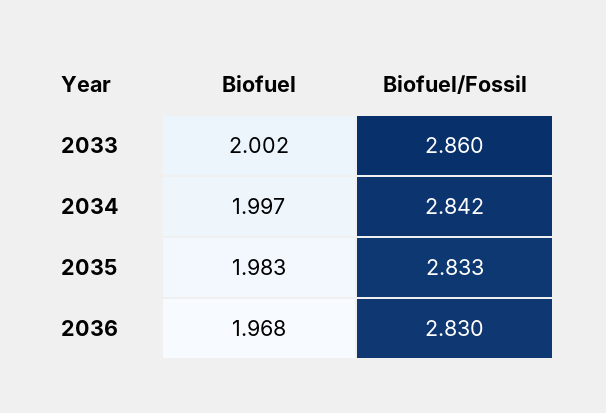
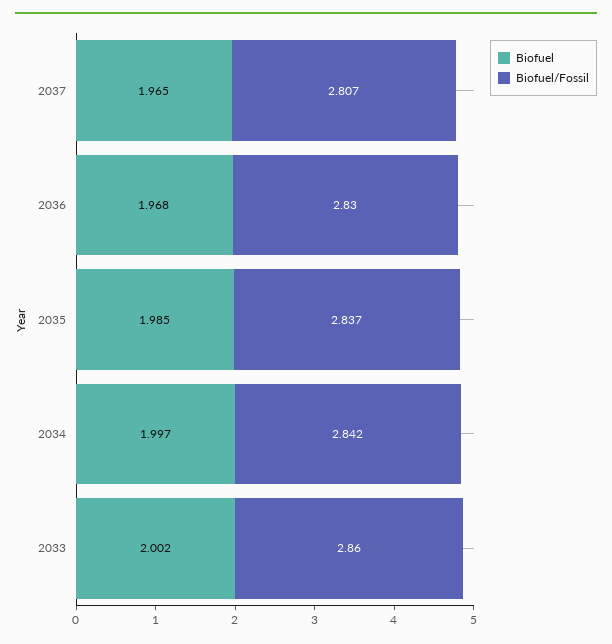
Biofuel, 2035: 1.983 -> 1.985
Biofuel/Fossil, 2035: 2.833 -> 2.837
Biofuel, 2037: none -> 1.965
Biofuel/Fossil, 2037: none -> 2.807

